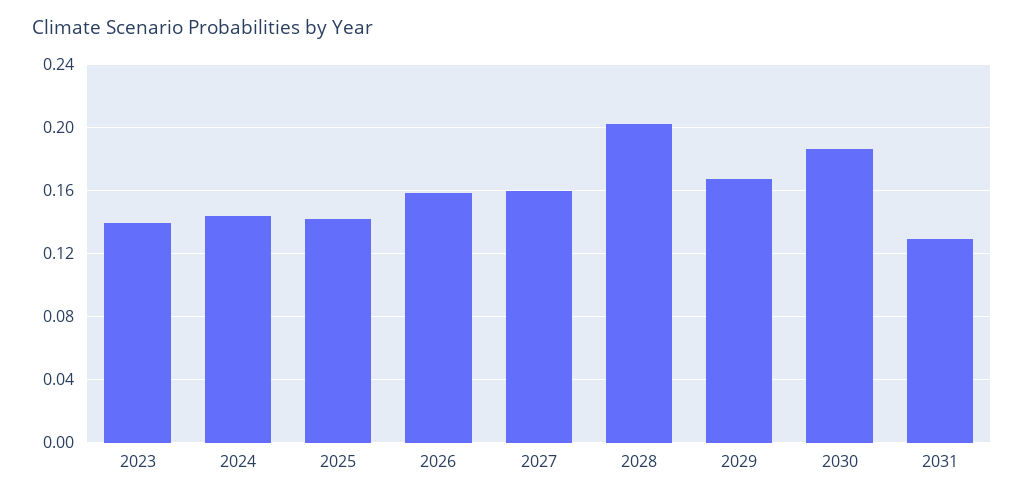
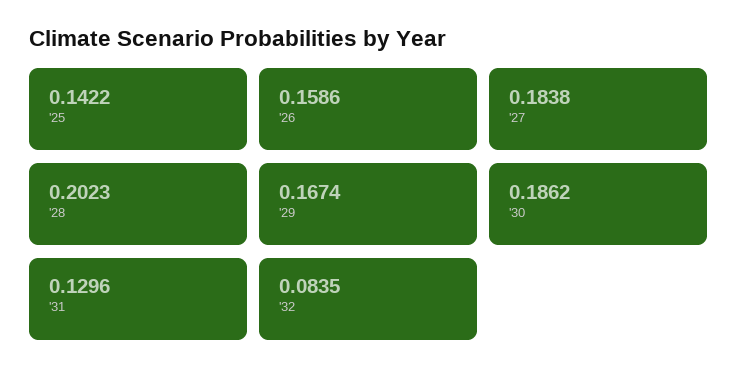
2023: 0.14 -> none
2024: 0.145 -> none
2027: 0.16 -> 0.1838
'32: none -> 0.0835

